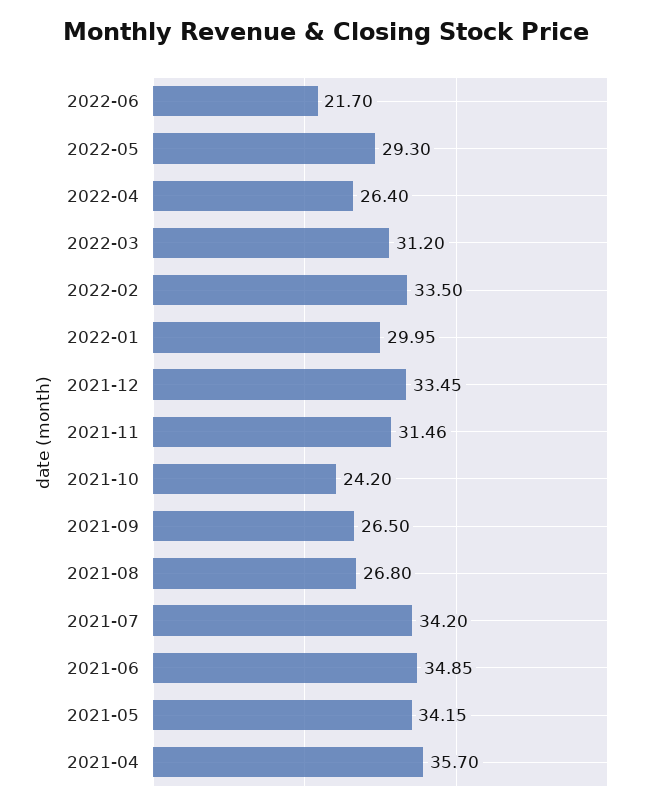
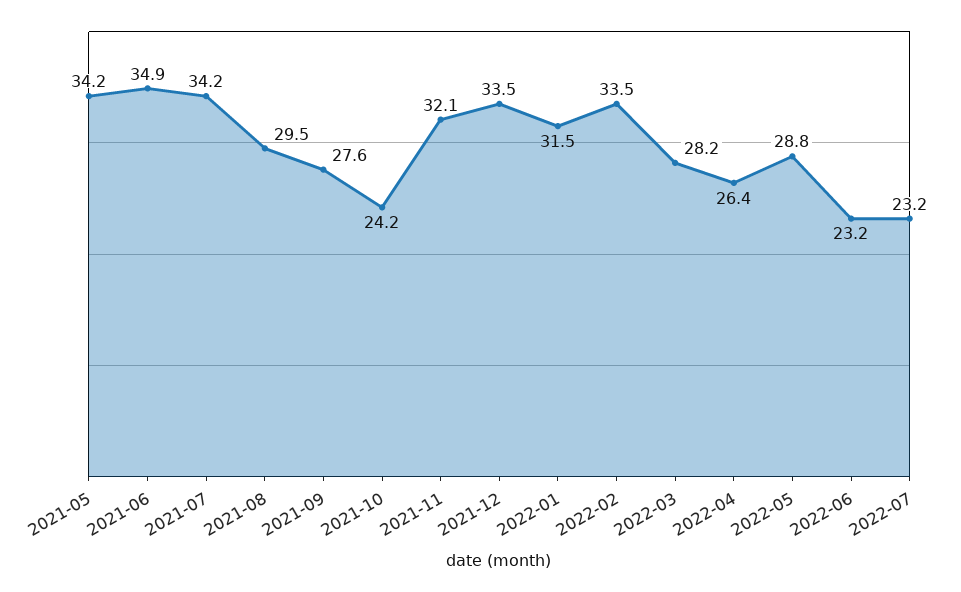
2022-06: 21.7 -> 23.2
2022-05: 29.3 -> 28.8
2022-03: 31.2 -> 28.2
2022-01: 29.95 -> 31.5
2021-11: 31.46 -> 32.1
2021-09: 26.5 -> 27.6
2021-08: 26.8 -> 29.5
2021-04: 35.7 -> none
2022-07: none -> 23.2

